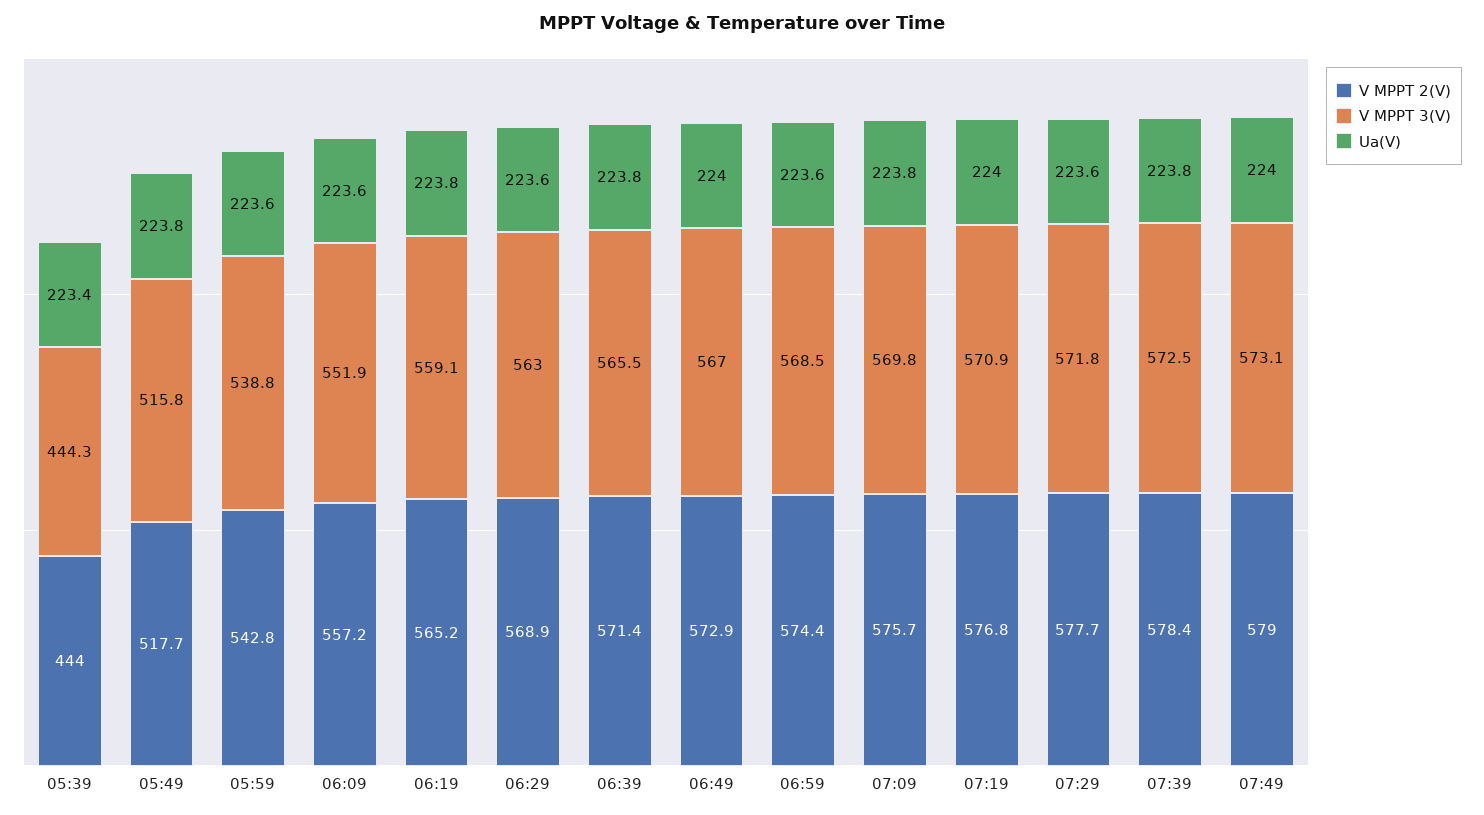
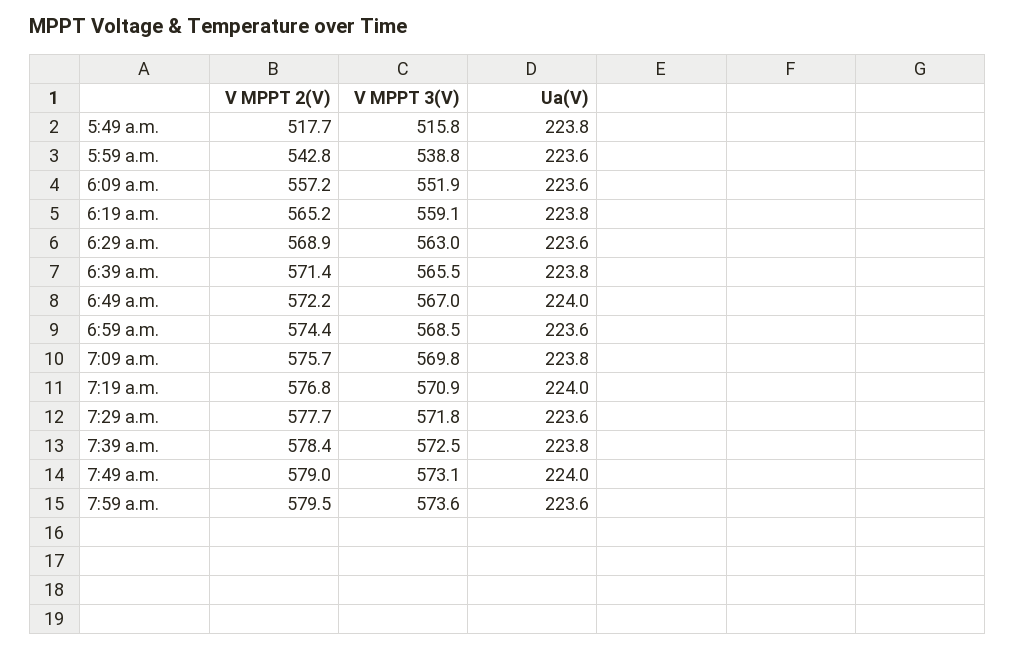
V MPPT 2(V), 05:39: 444 -> none
V MPPT 3(V), 05:39: 444.3 -> none
Ua(V), 05:39: 223.4 -> none
V MPPT 2(V), 06:49: 572.9 -> 572.2
V MPPT 2(V), 7:59 a.m.: none -> 579.5
V MPPT 3(V), 7:59 a.m.: none -> 573.6
Ua(V), 7:59 a.m.: none -> 223.6

